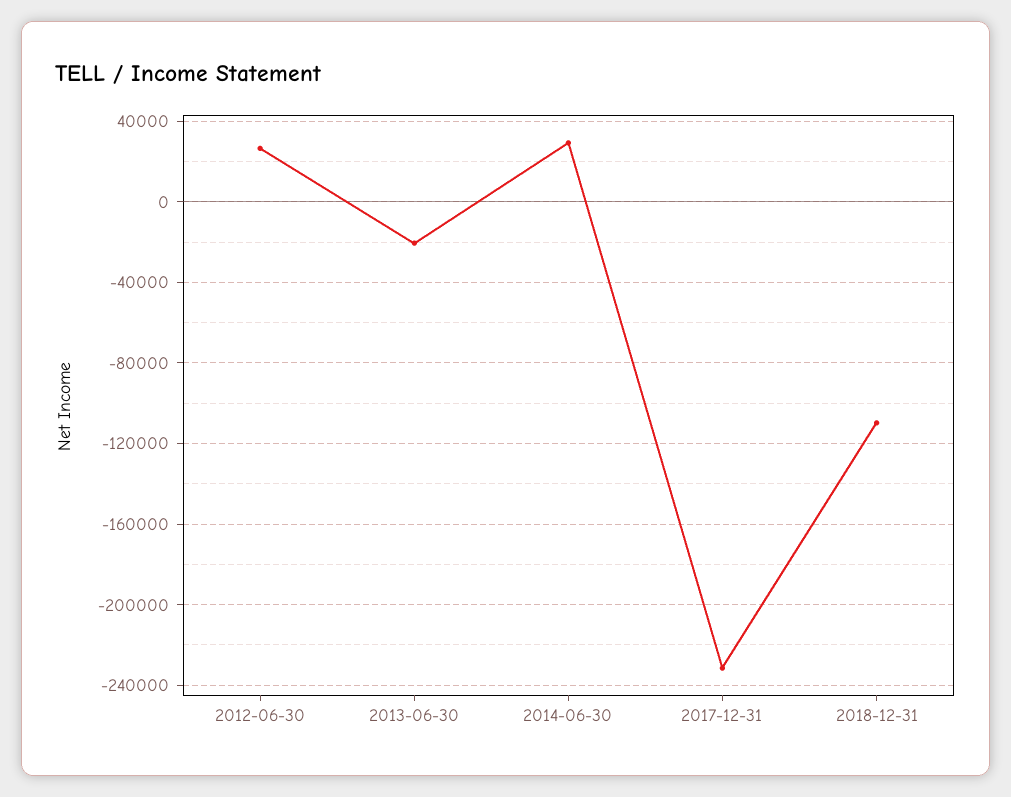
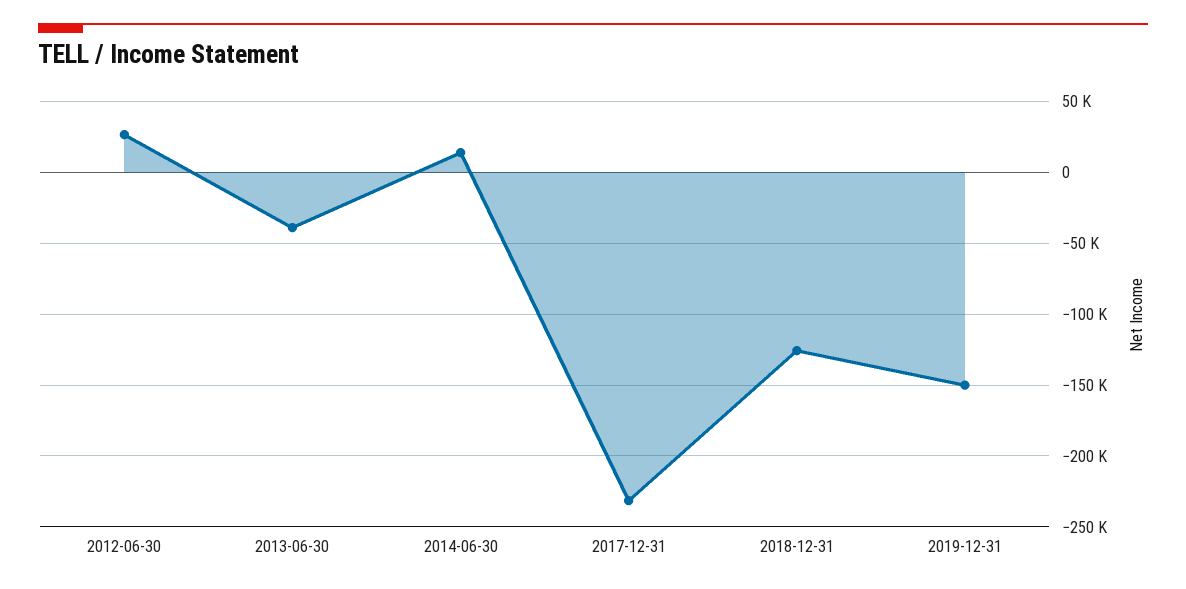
2013-06-30: -20000 -> -40000
2014-06-30: 30000 -> 15000
2018-12-31: -110000 -> -125000
2019-12-31: none -> -150000

